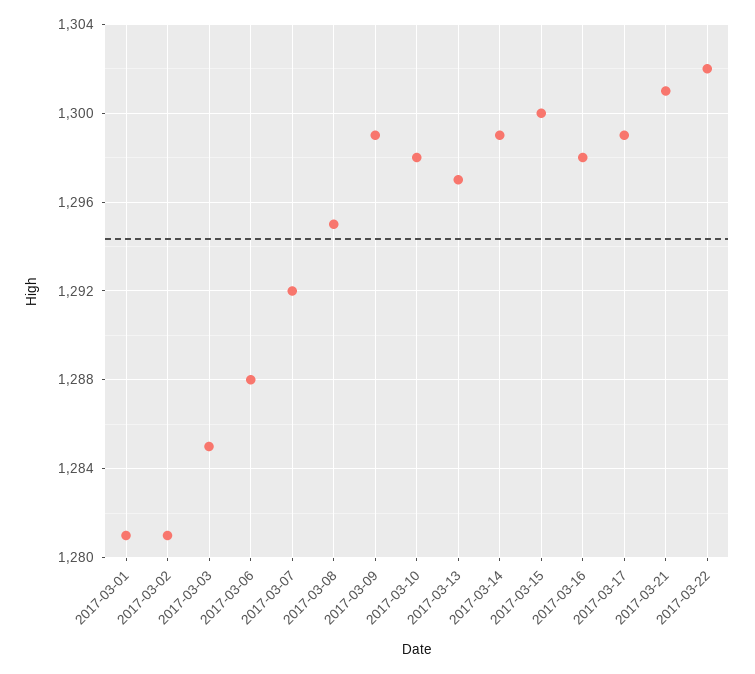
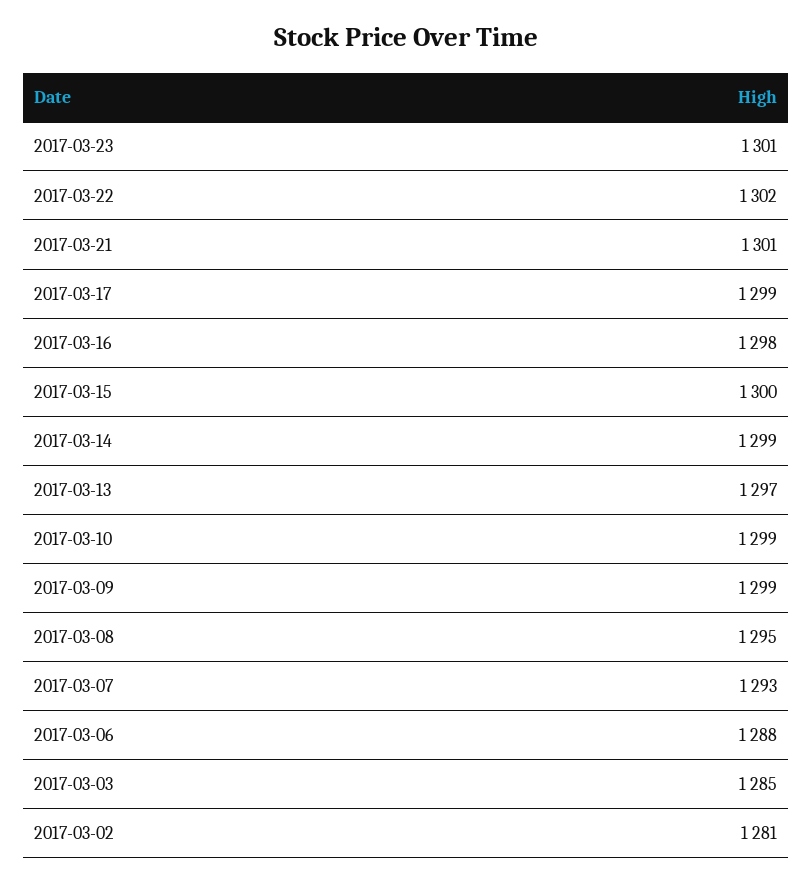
2017-03-01: 1281 -> none
2017-03-07: 1292 -> 1293
2017-03-10: 1298 -> 1299
2017-03-23: none -> 1301

